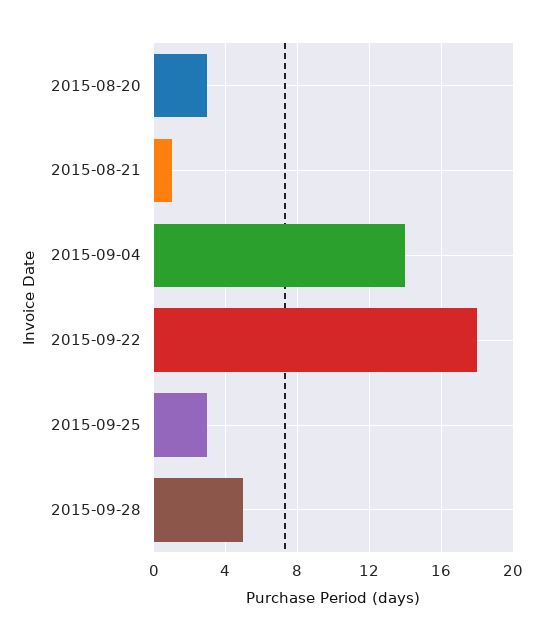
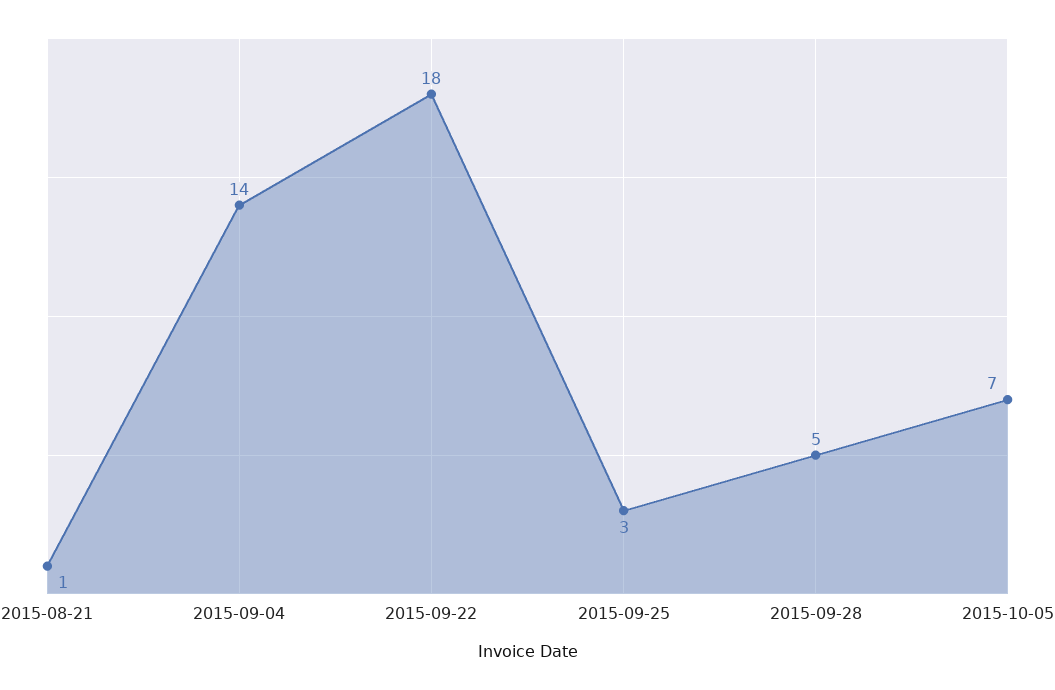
2015-08-20: 3 -> none
2015-10-05: none -> 7

